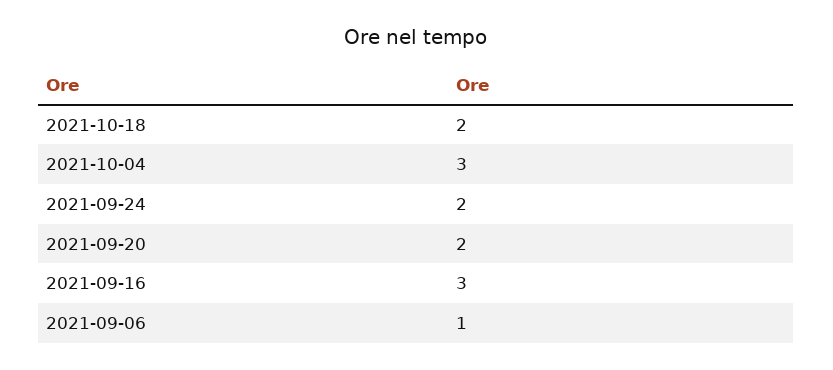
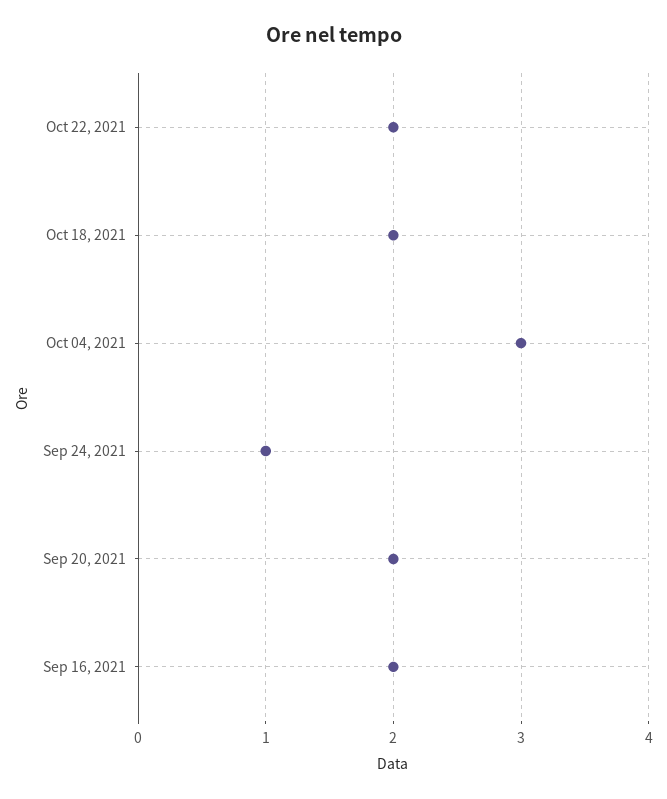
2021-09-24: 2 -> 1
2021-09-16: 3 -> 2
2021-09-06: 1 -> none
Oct 22, 2021: none -> 2

